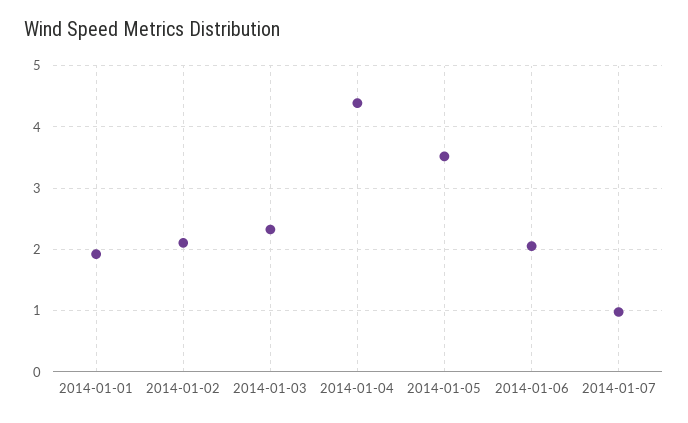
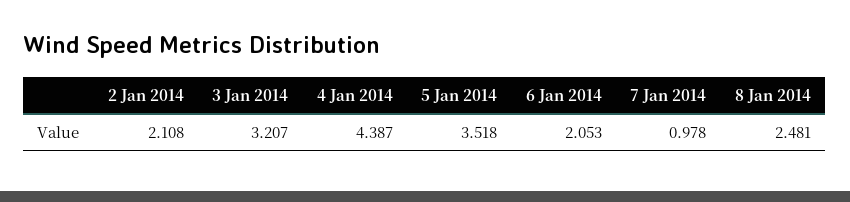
2014-01-01: 1.9 -> none
2014-01-03: 2.3 -> 3.207
8 Jan 2014: none -> 2.481

